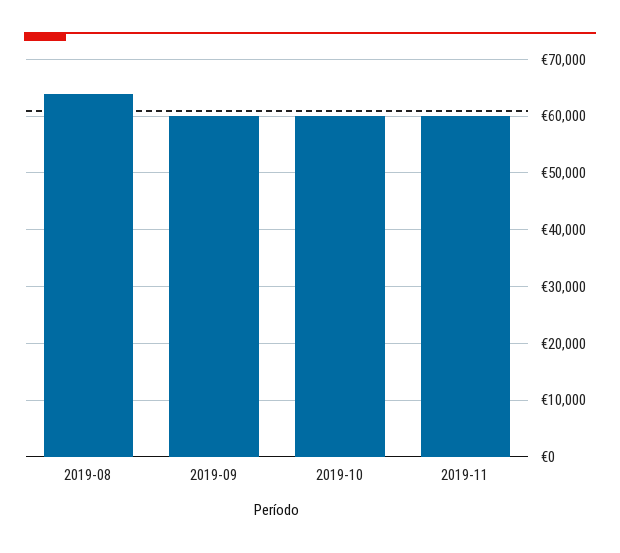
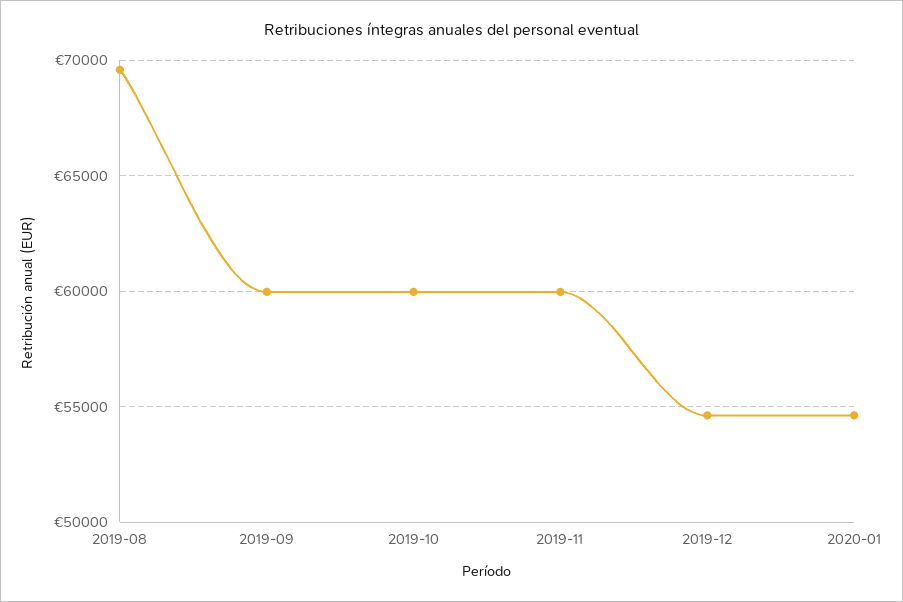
2019-08: 64000 -> 69500
2019-12: none -> 54500
2020-01: none -> 54500

